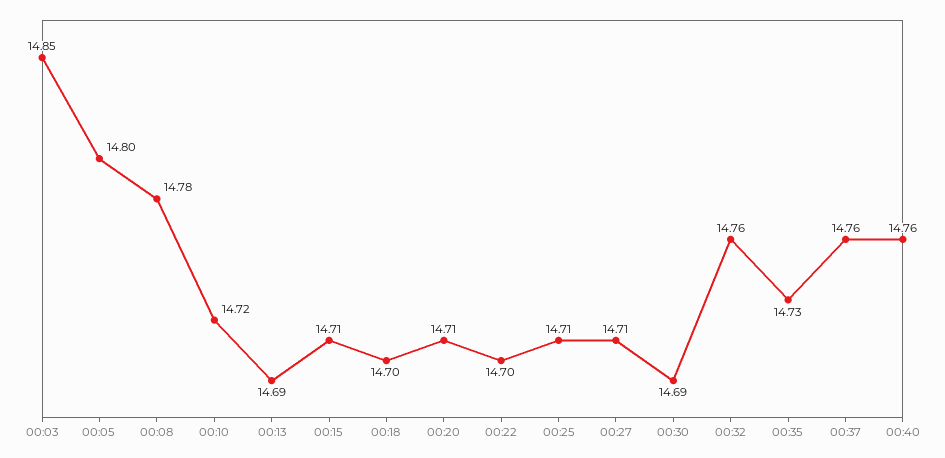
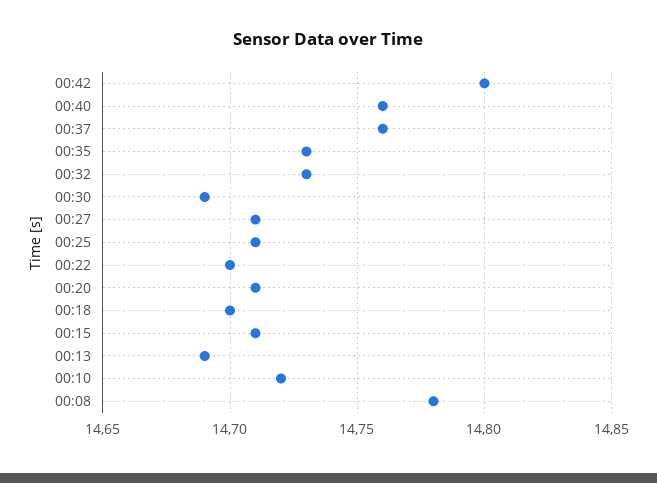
00:03: 14.85 -> none
00:05: 14.8 -> none
00:32: 14.76 -> 14.73
00:42: none -> 14.8

